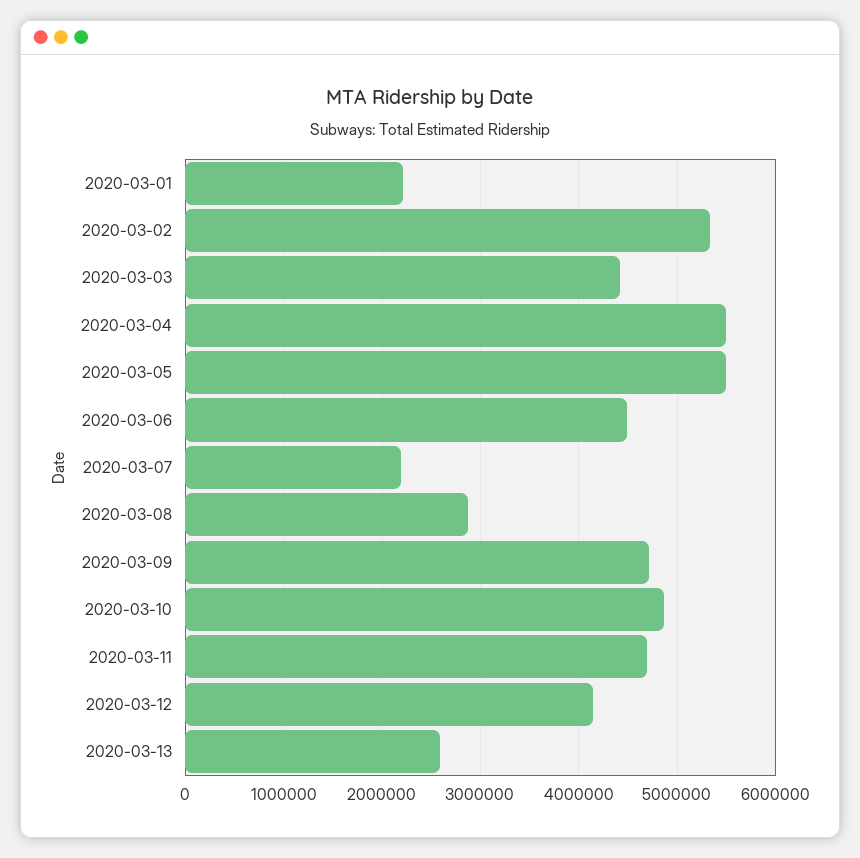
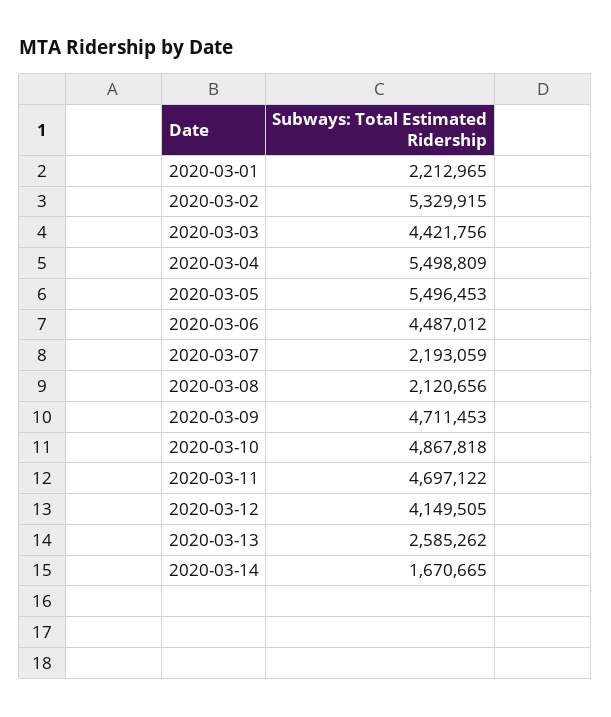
2020-03-08: 2900000 -> 2120656
2020-03-14: none -> 1670665

